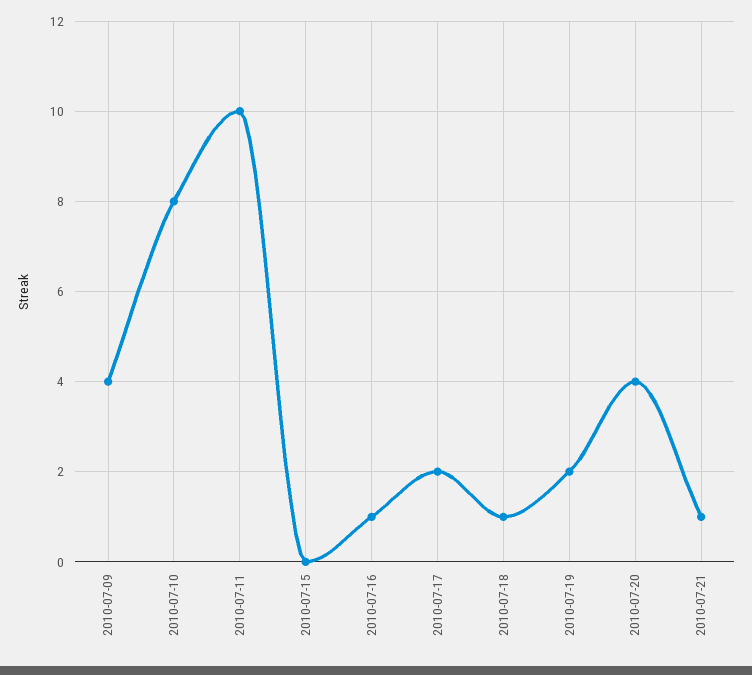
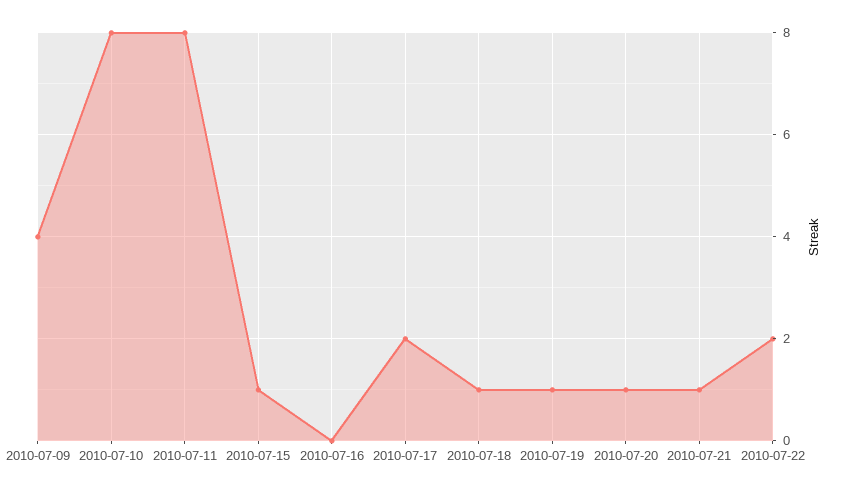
2010-07-11: 10 -> 8
2010-07-15: 0 -> 1
2010-07-16: 1 -> 0
2010-07-19: 2 -> 1
2010-07-20: 4 -> 1
2010-07-22: none -> 2

